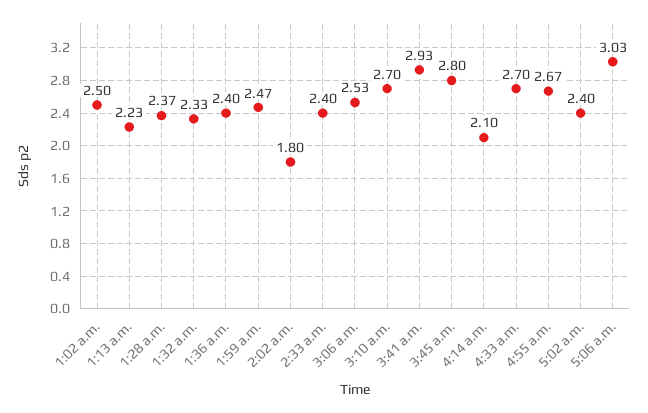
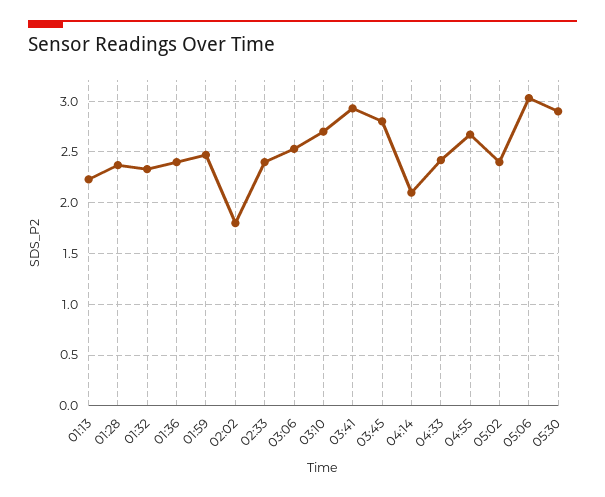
1:02 a.m.: 2.5 -> none
4:33 a.m.: 2.7 -> 2.4
05:30: none -> 2.9

